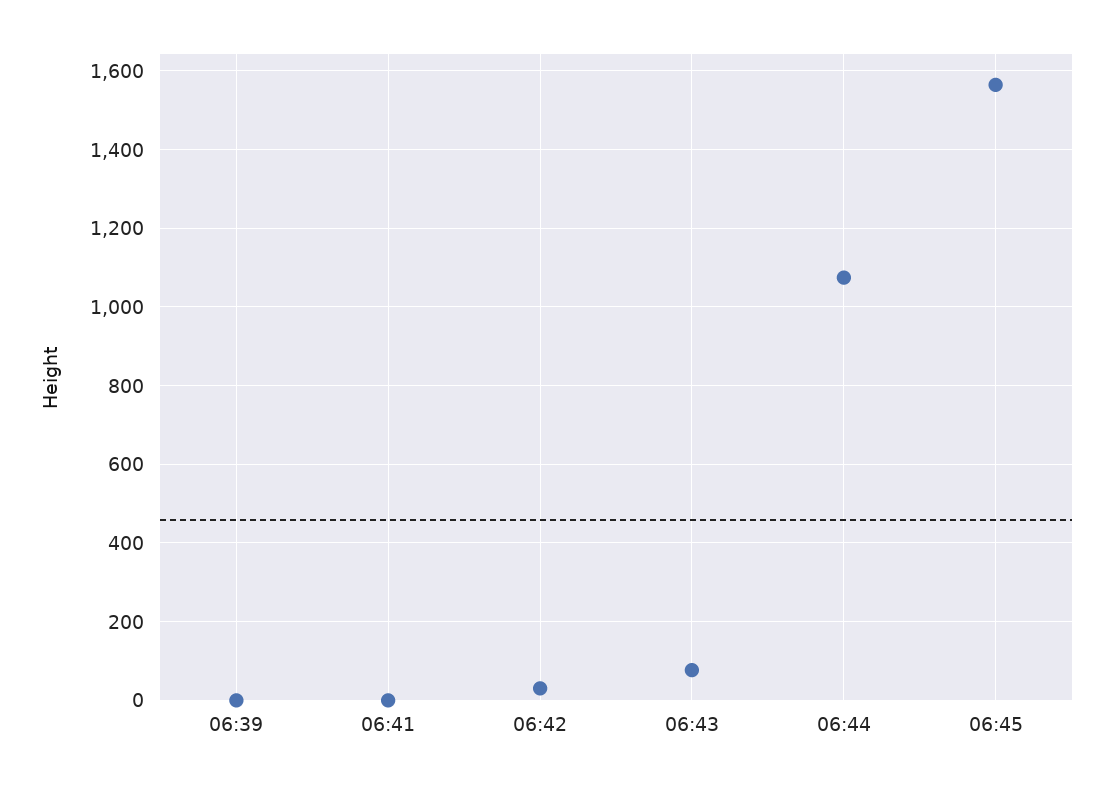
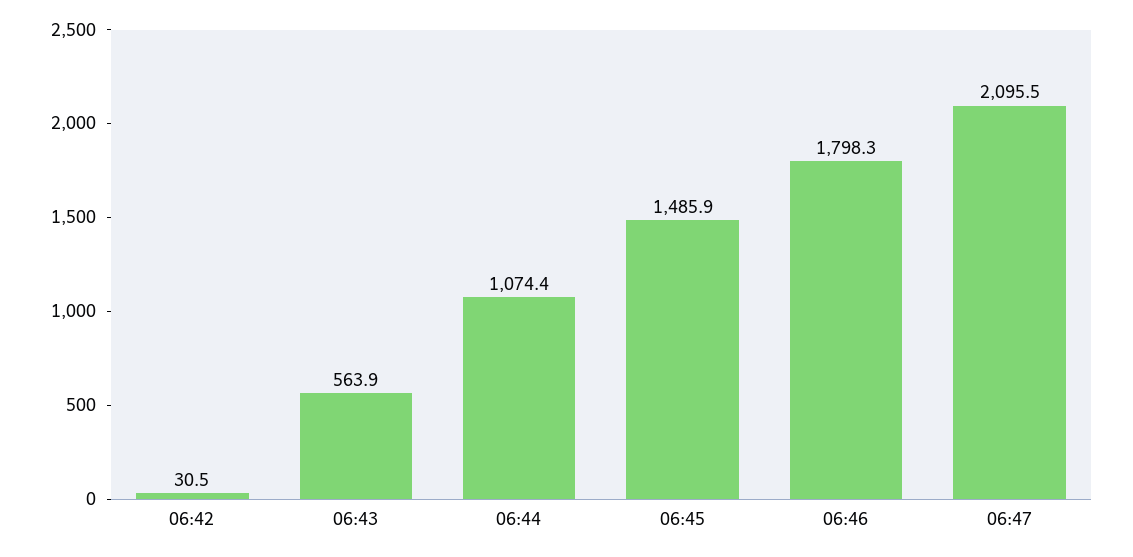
06:39: 0 -> none
06:41: 0 -> none
06:43: 80 -> 563.9
06:45: 1560 -> 1485.9
06:46: none -> 1798.3
06:47: none -> 2095.5

